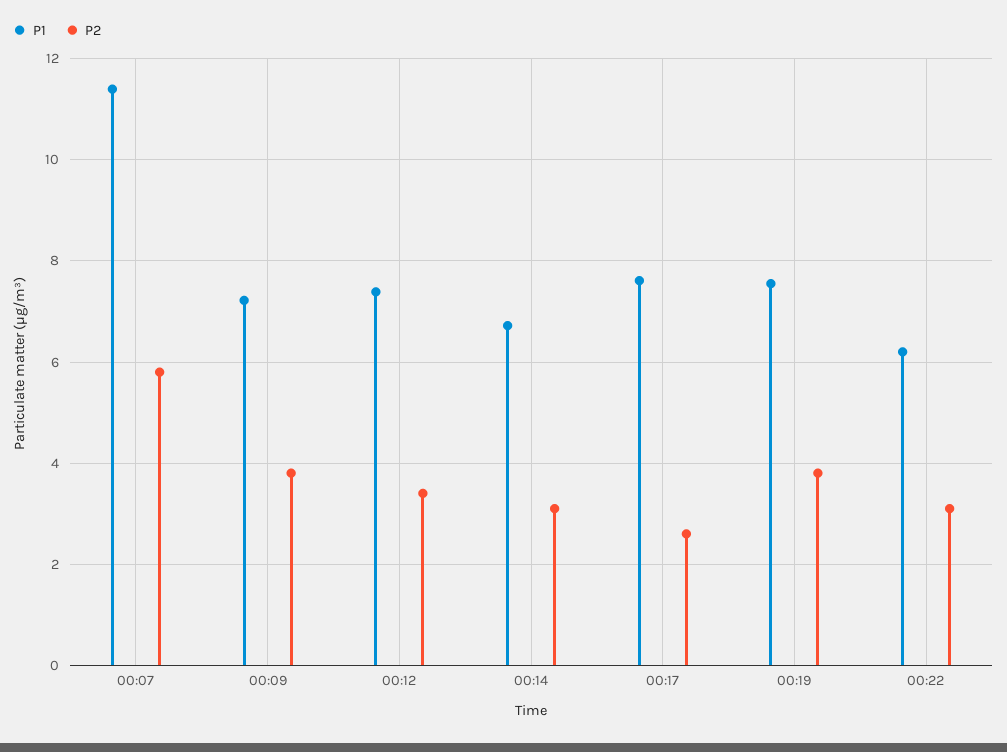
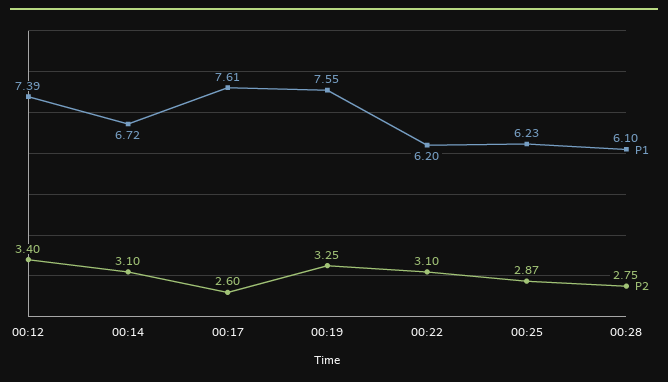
P1, 00:07: 11.4 -> none
P2, 00:07: 5.8 -> none
P1, 00:09: 7.2 -> none
P2, 00:09: 3.8 -> none
P2, 00:19: 3.8 -> 3.25
P1, 00:25: none -> 6.23
P2, 00:25: none -> 2.87
P1, 00:28: none -> 6.1
P2, 00:28: none -> 2.75

